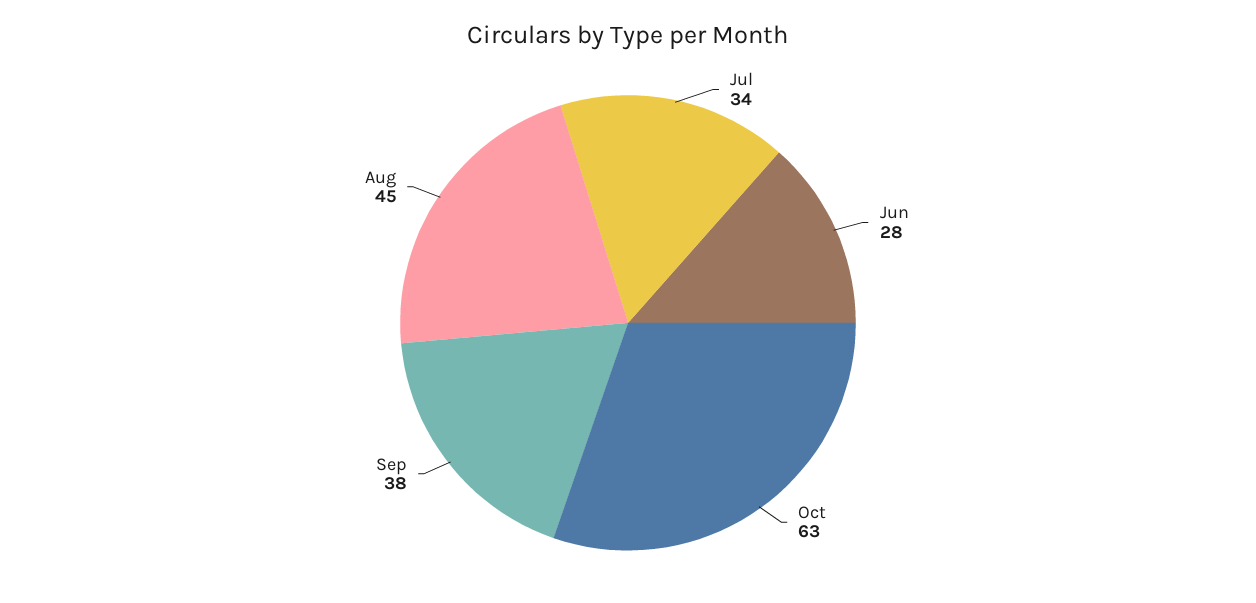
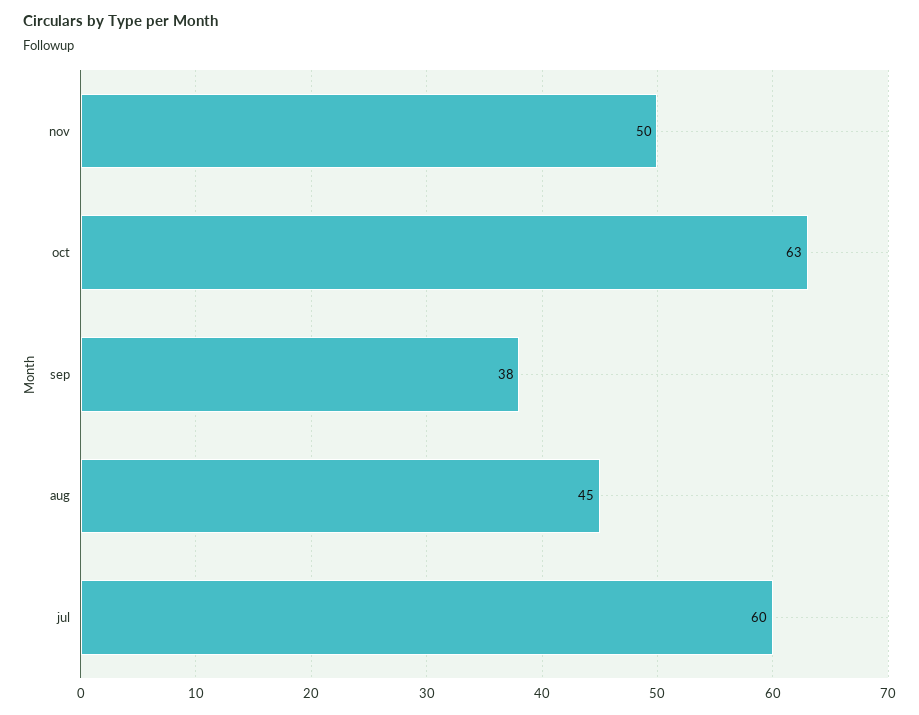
Jul: 34 -> 60
Jun: 28 -> none
nov: none -> 50

